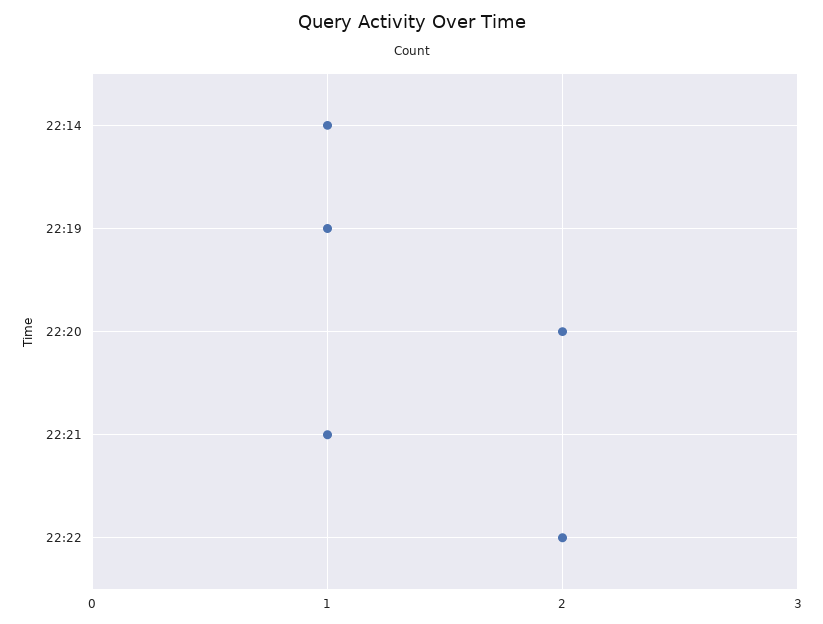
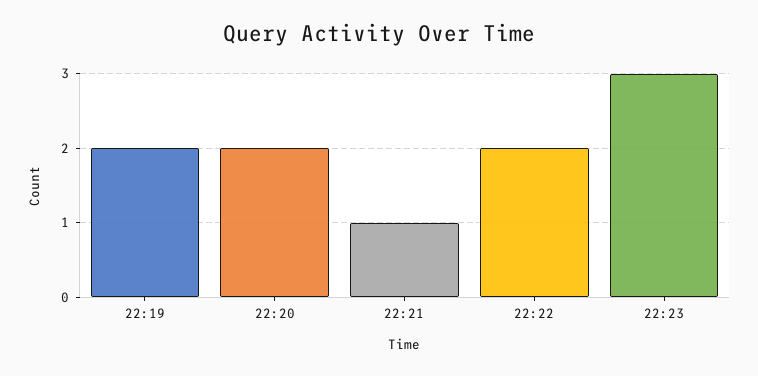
22:14: 1 -> none
22:19: 1 -> 2
22:23: none -> 3

